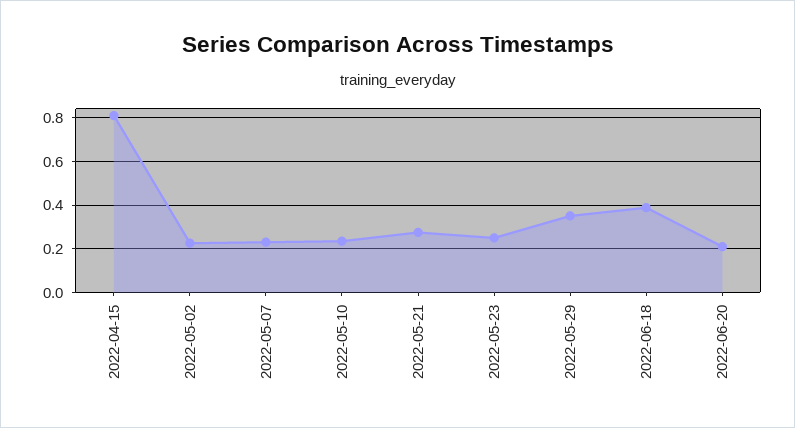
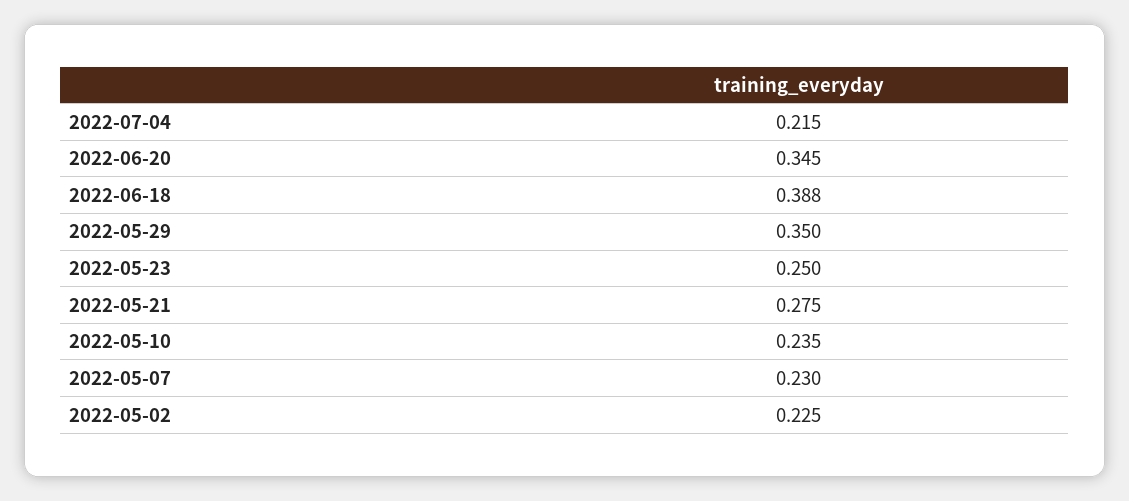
2022-04-15: 0.8 -> none
2022-06-20: 0.2 -> 0.345
2022-07-04: none -> 0.215

